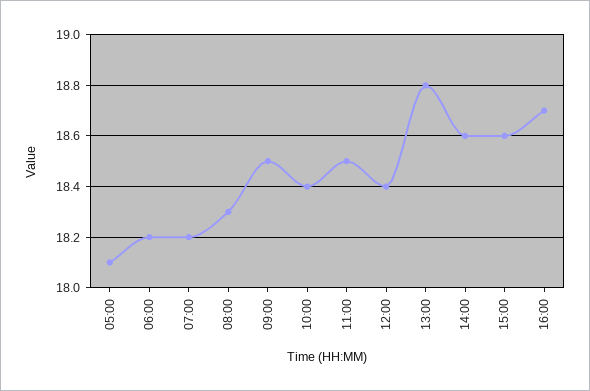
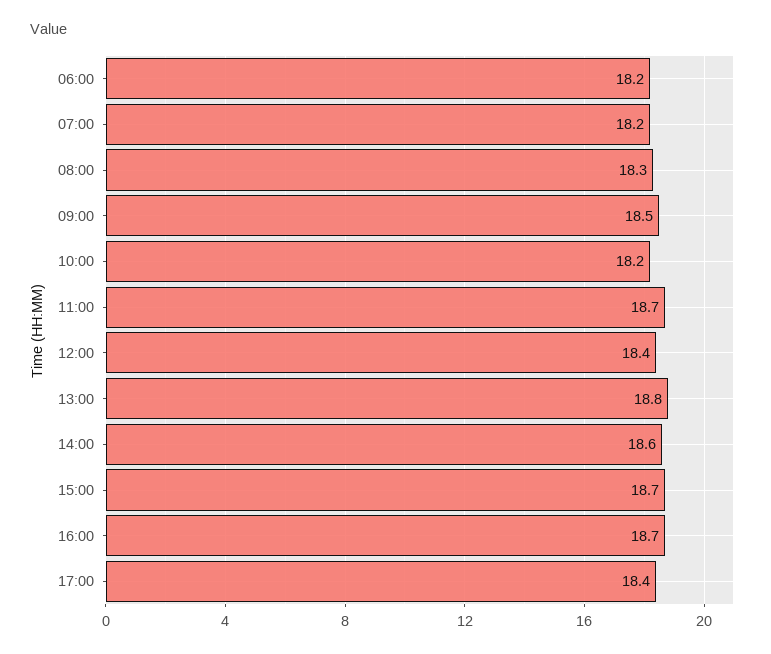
05:00: 18.1 -> none
10:00: 18.4 -> 18.2
11:00: 18.5 -> 18.7
15:00: 18.6 -> 18.7
17:00: none -> 18.4

